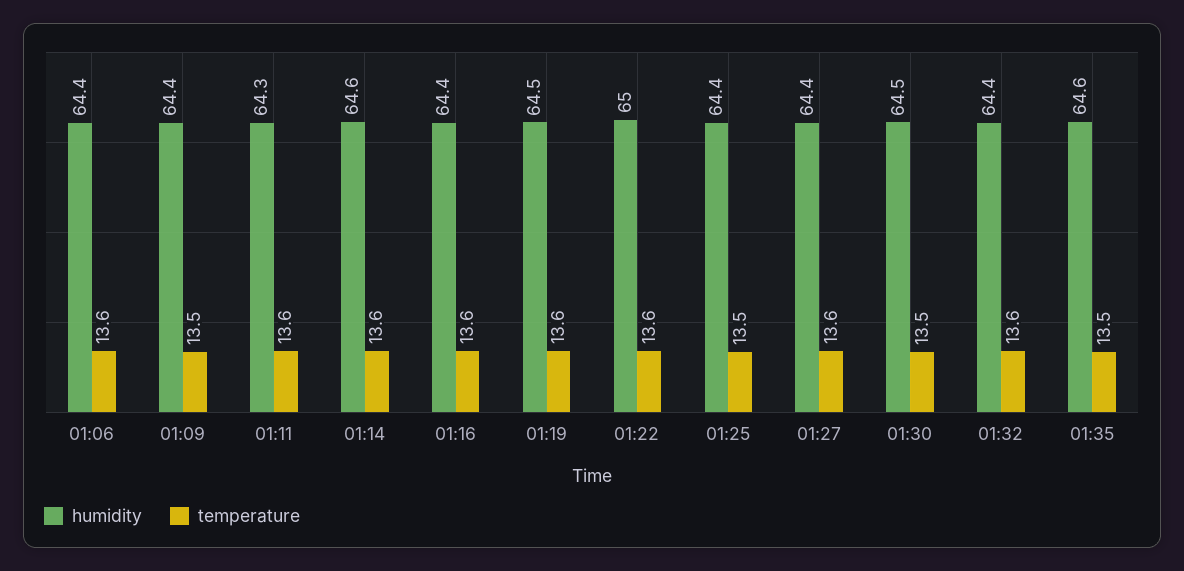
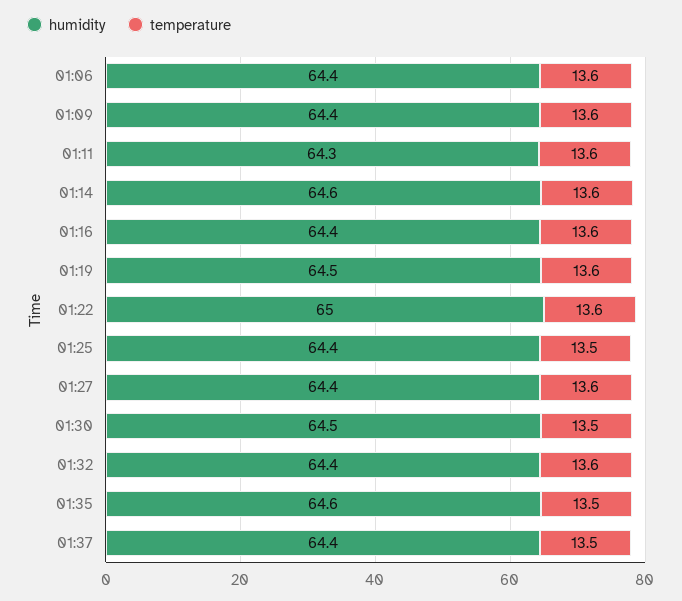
temperature, 01:09: 13.5 -> 13.6
humidity, 01:37: none -> 64.4
temperature, 01:37: none -> 13.5

